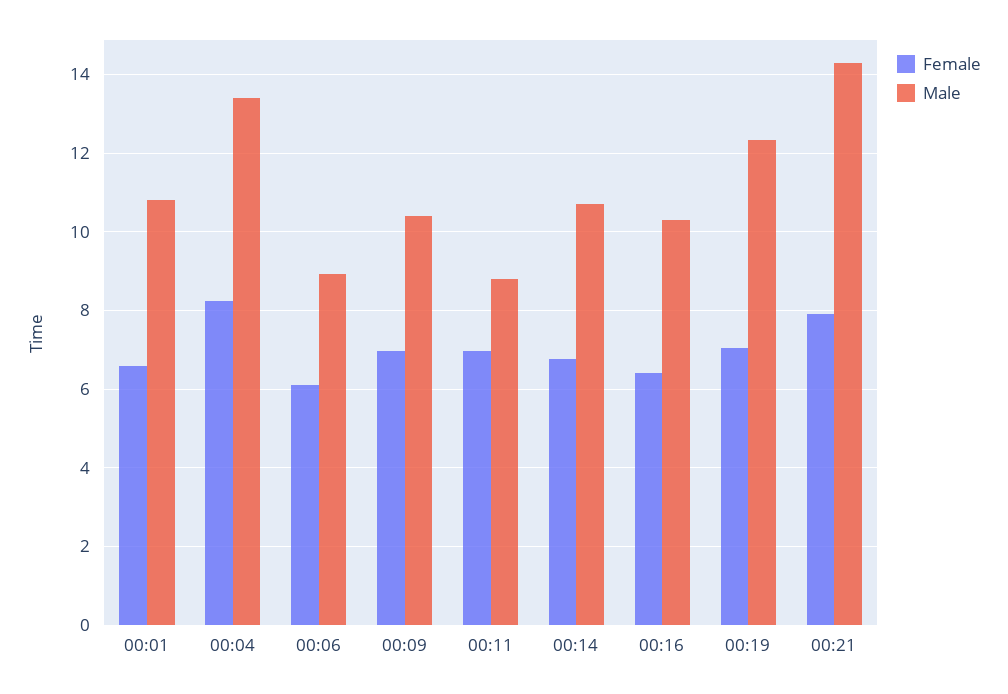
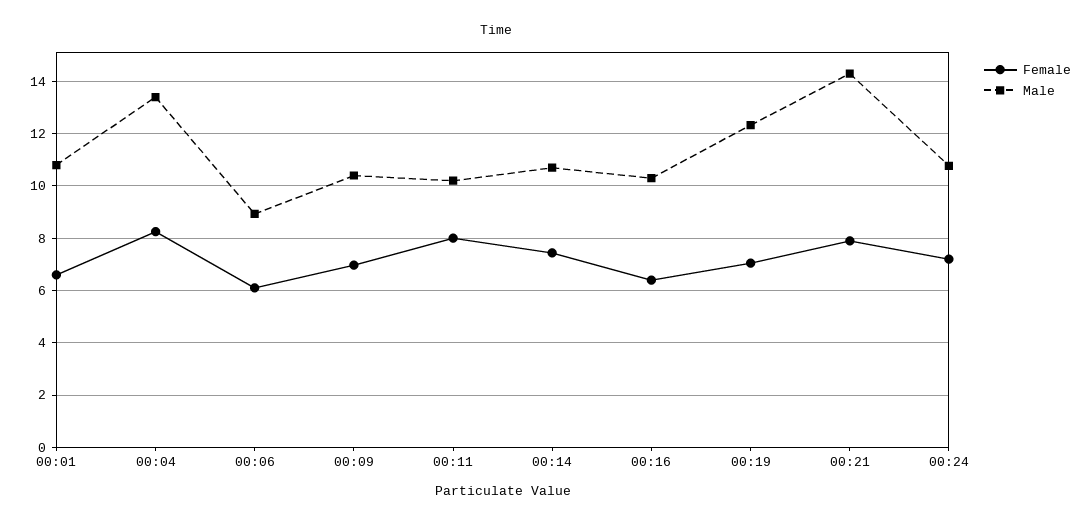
Female, 00:11: 7 -> 8
Male, 00:11: 8.8 -> 10.25
Female, 00:14: 6.8 -> 7.5
Female, 00:24: none -> 7.25
Male, 00:24: none -> 10.75

